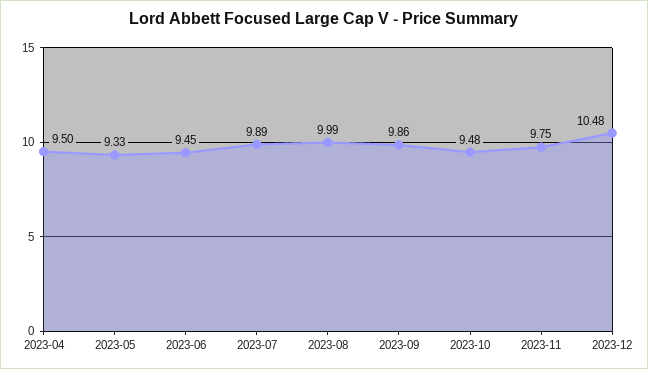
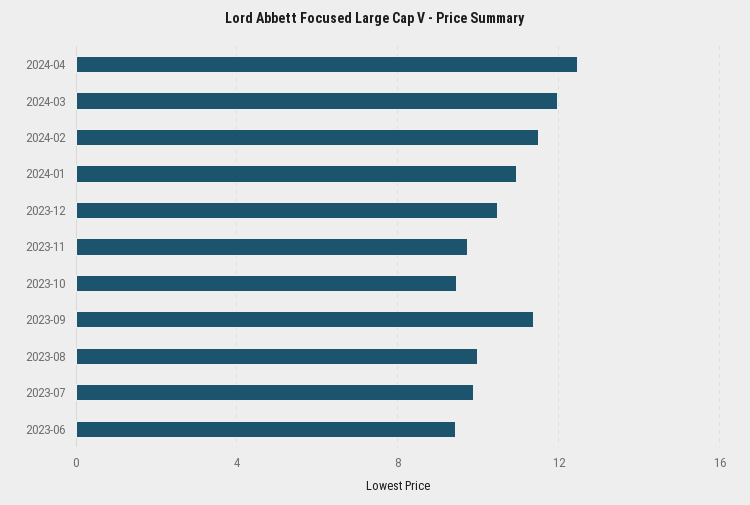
2023-04: 9.5 -> none
2023-05: 9.33 -> none
2023-09: 9.86 -> 11.5
2024-04: none -> 12.5
2024-03: none -> 12
2024-02: none -> 11.5
2024-01: none -> 11

